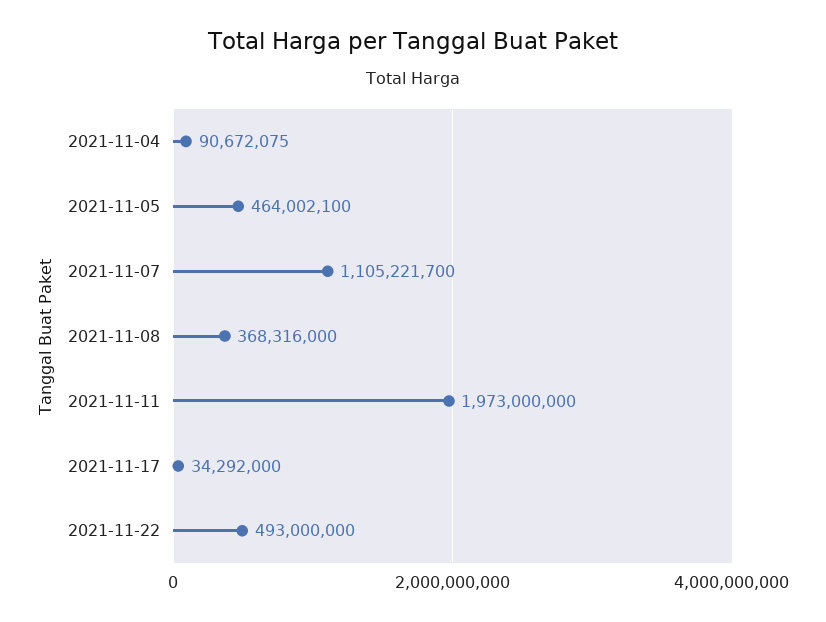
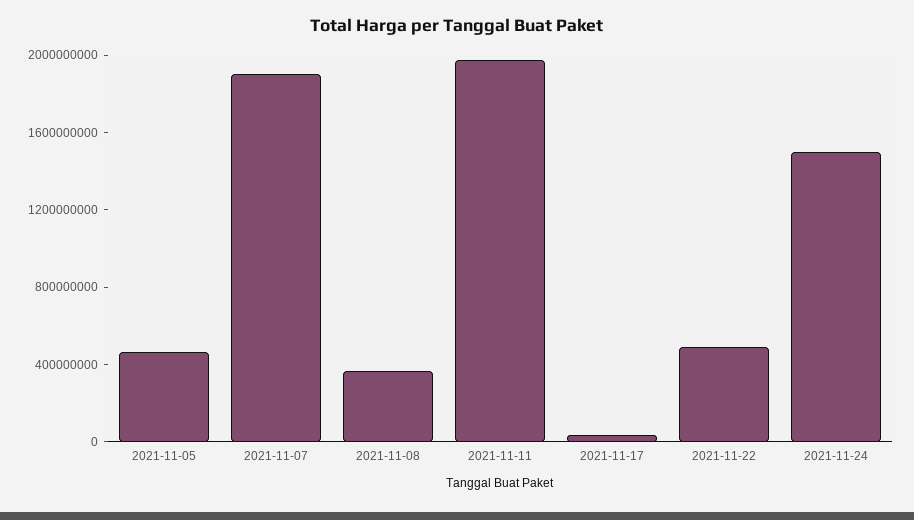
2021-11-04: 90672075 -> none
2021-11-07: 1105221700 -> 1900000000
2021-11-24: none -> 1500000000

